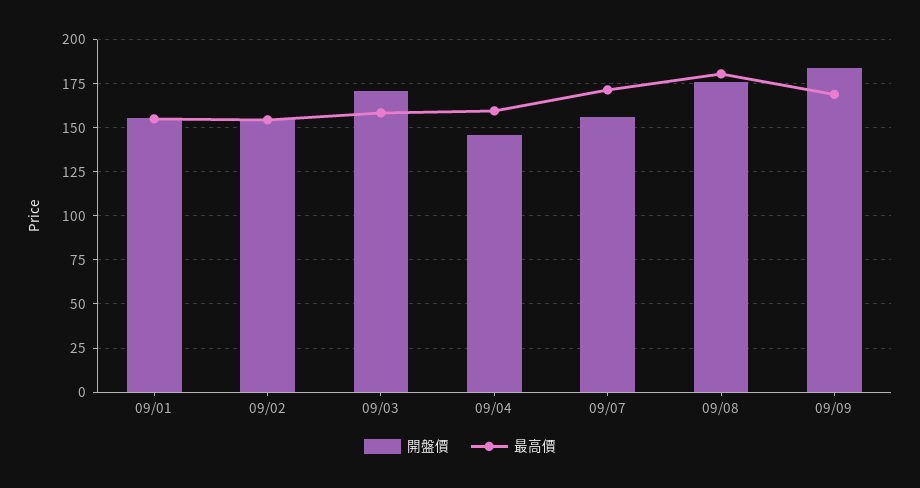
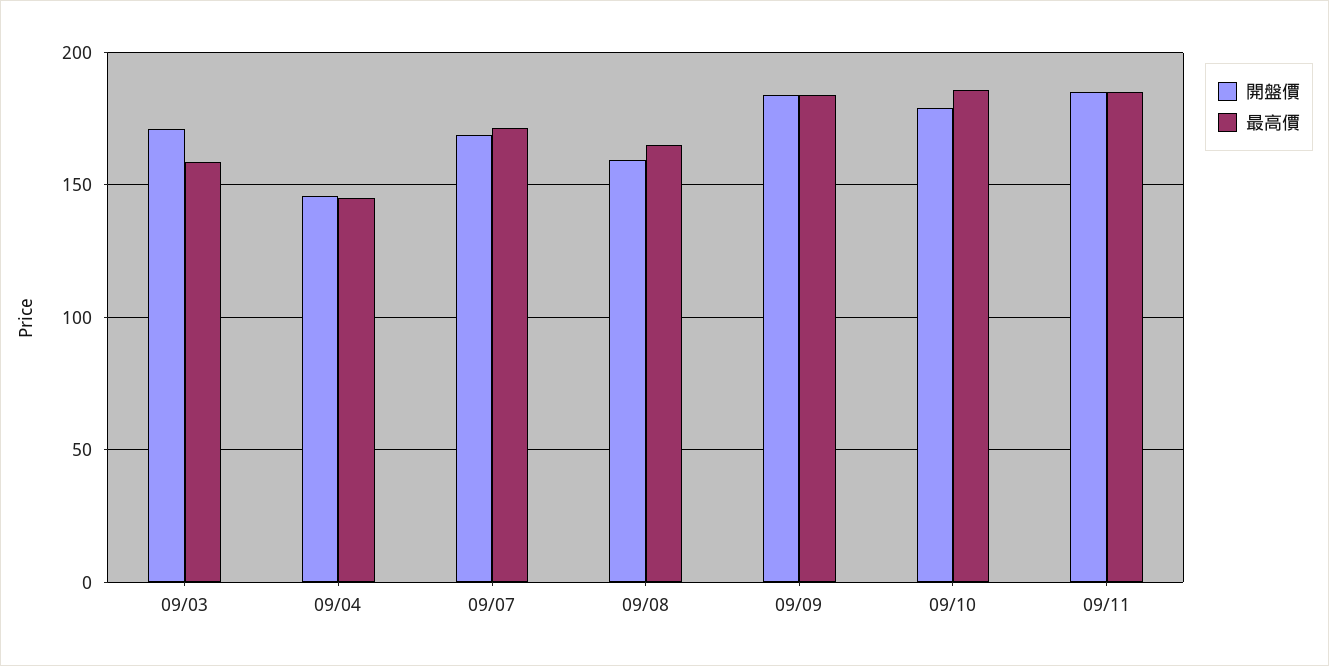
開盤價, 09/01: 155 -> none
最高價, 09/01: 155 -> none
開盤價, 09/02: 155 -> none
最高價, 09/02: 155 -> none
最高價, 09/04: 160 -> 145
開盤價, 09/07: 155 -> 170
開盤價, 09/08: 175 -> 160
最高價, 09/08: 180 -> 165
最高價, 09/09: 170 -> 185
開盤價, 09/10: none -> 180
最高價, 09/10: none -> 185
開盤價, 09/11: none -> 185
最高價, 09/11: none -> 185

